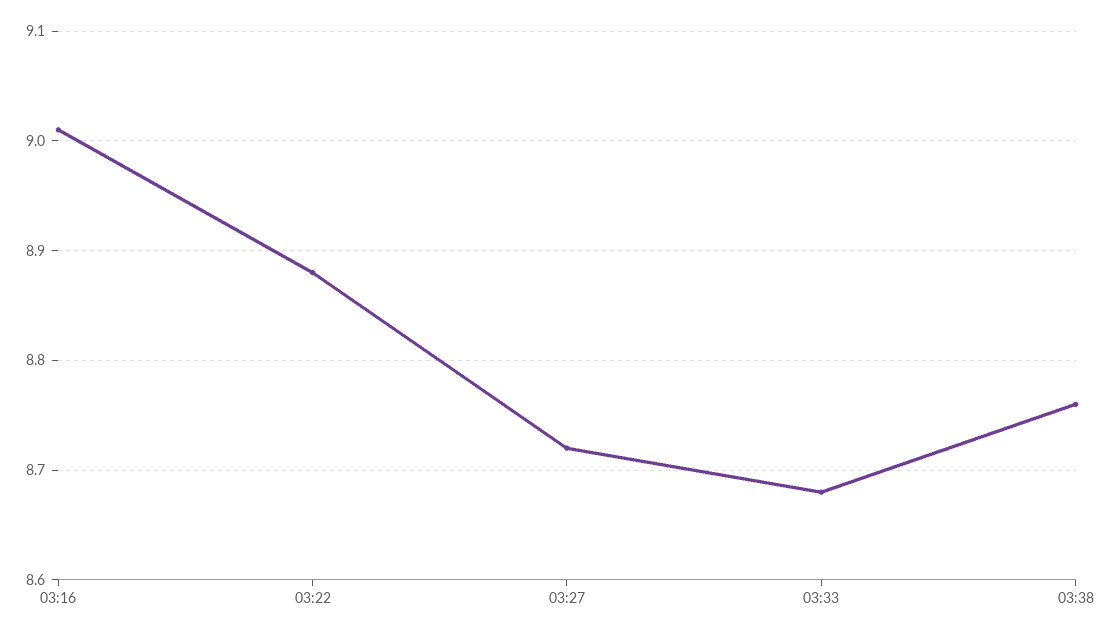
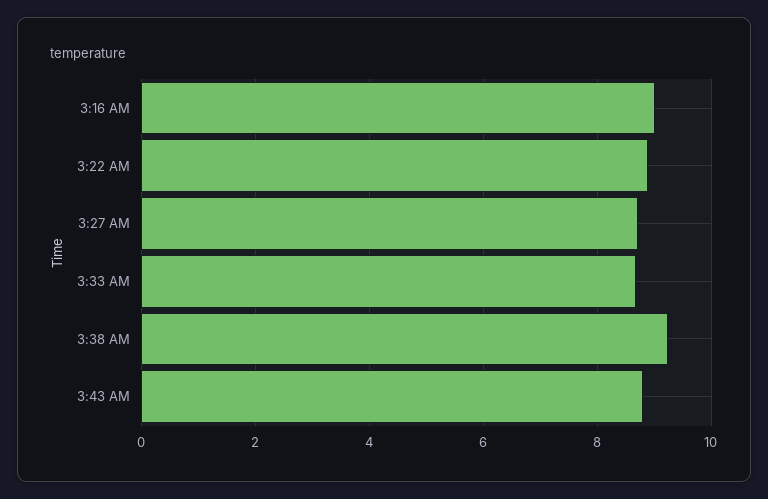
03:38: 8.76 -> 9.2
3:43 AM: none -> 8.8

